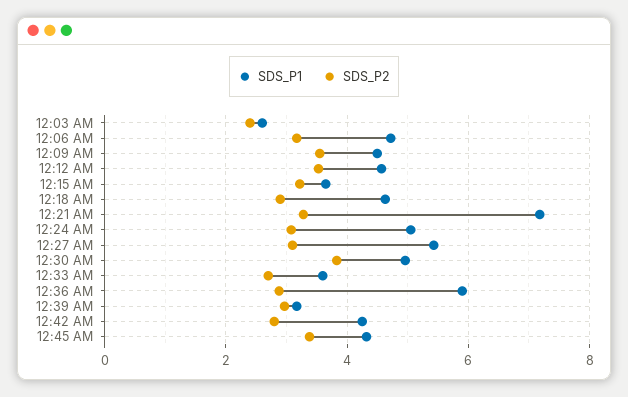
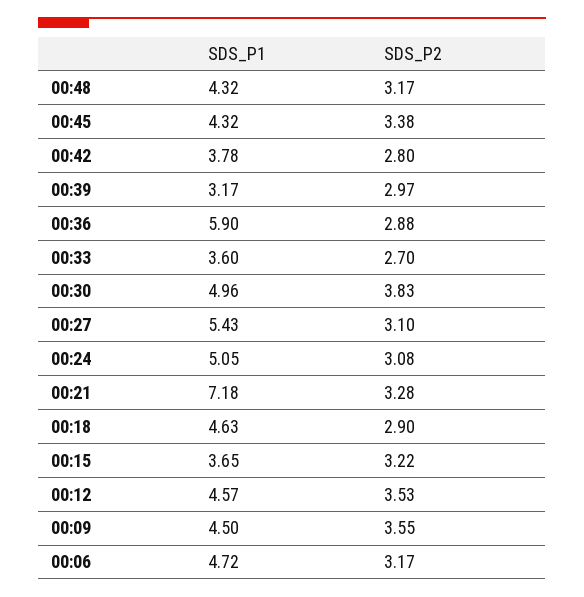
SDS_P1, 12:03 AM: 2.6 -> none
SDS_P2, 12:03 AM: 2.4 -> none
SDS_P1, 12:42 AM: 4.2 -> 3.78
SDS_P1, 00:48: none -> 4.32
SDS_P2, 00:48: none -> 3.17

